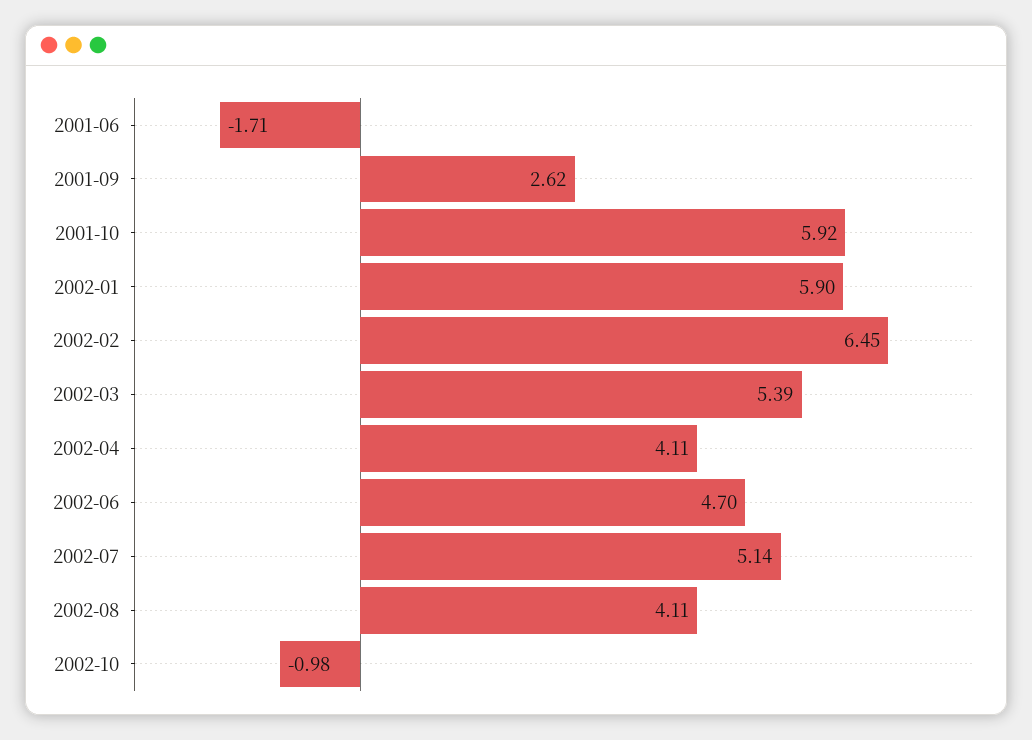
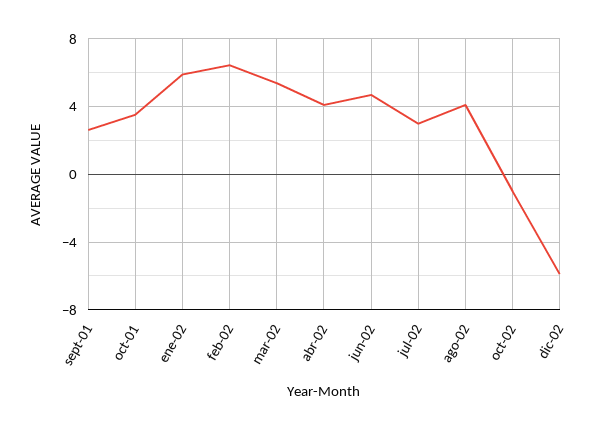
2001-06: -1.71 -> none
2001-10: 5.92 -> 3.5
2002-07: 5.14 -> 3
dic-02: none -> -6

